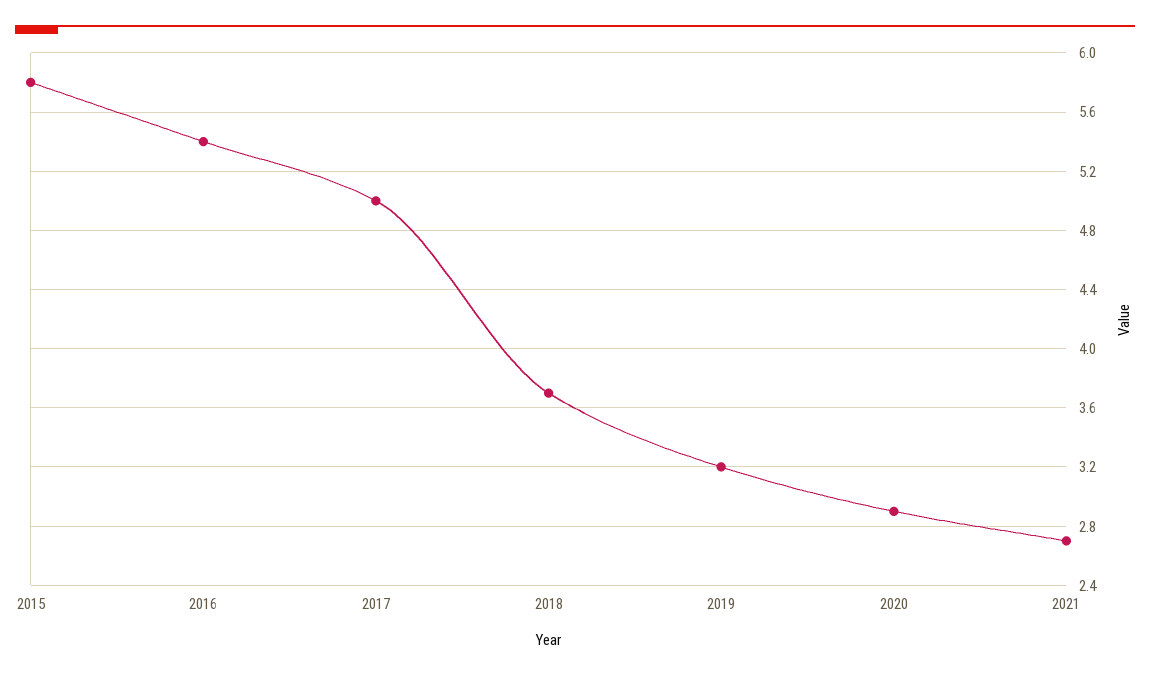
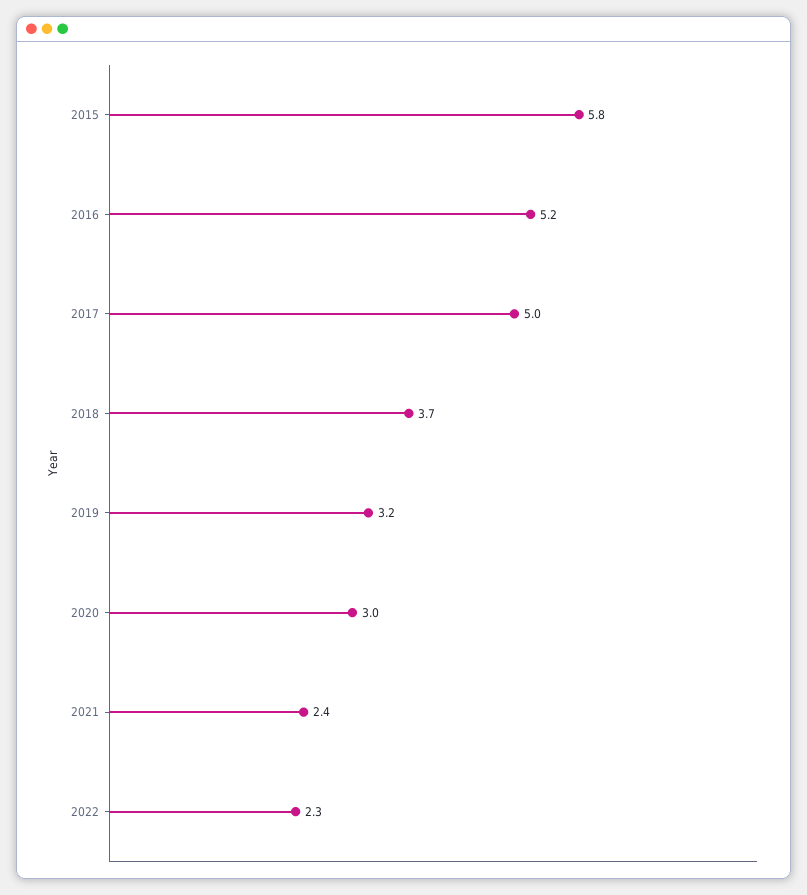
2016: 5.4 -> 5.2
2020: 2.9 -> 3
2021: 2.7 -> 2.4
2022: none -> 2.3

